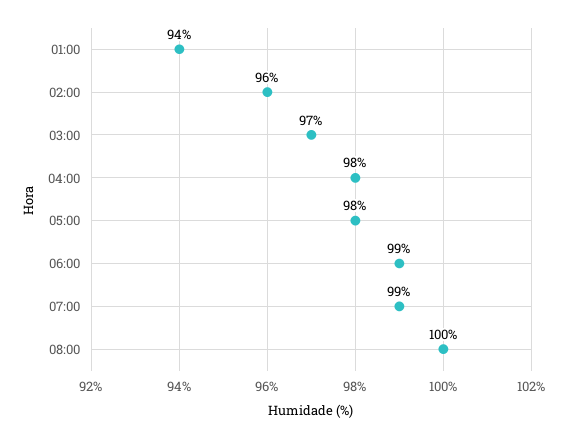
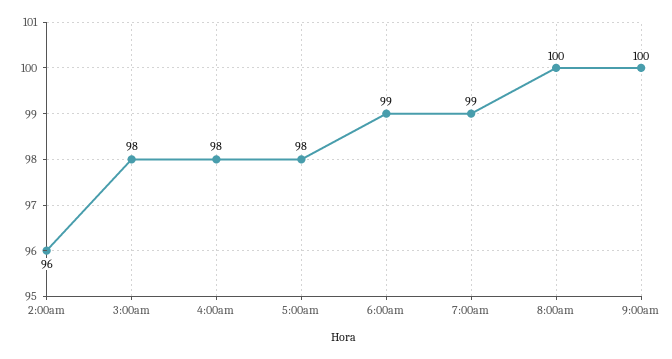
01:00: 94 -> none
03:00: 97 -> 98
9:00am: none -> 100

